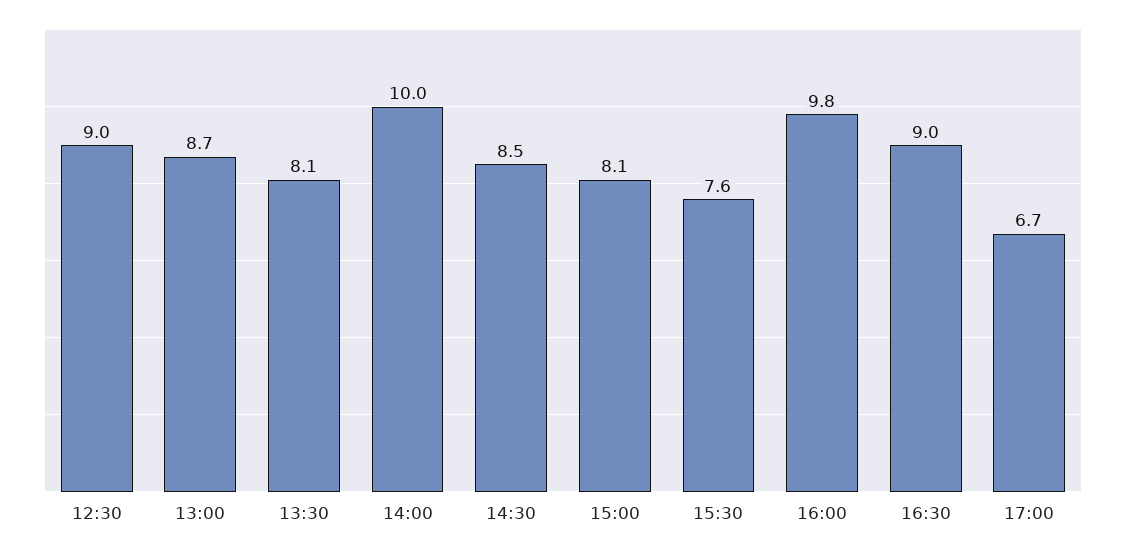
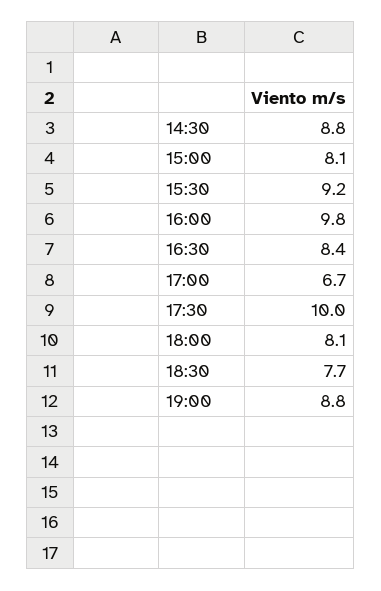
12:30: 9 -> none
13:00: 8.7 -> none
13:30: 8.1 -> none
14:00: 10 -> none
14:30: 8.5 -> 8.8
15:30: 7.6 -> 9.2
16:30: 9 -> 8.4
17:30: none -> 10
18:00: none -> 8.1
18:30: none -> 7.7
19:00: none -> 8.8

